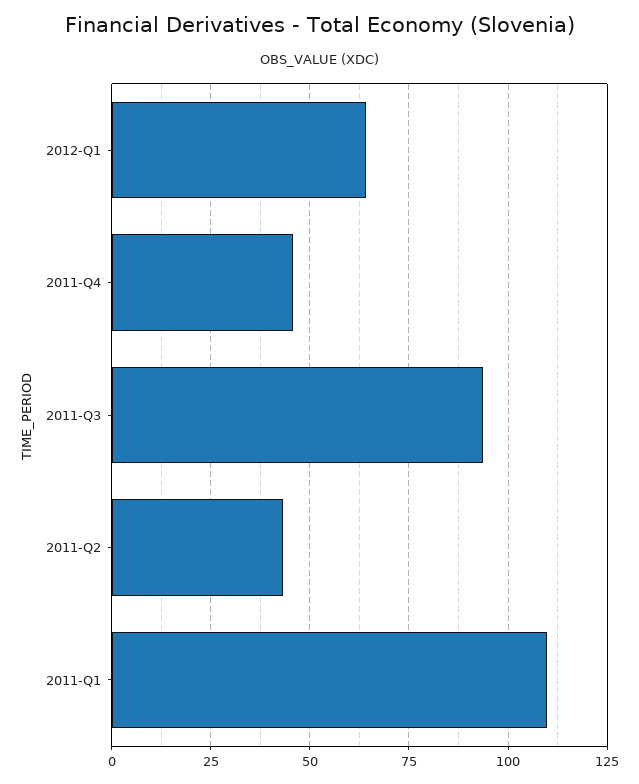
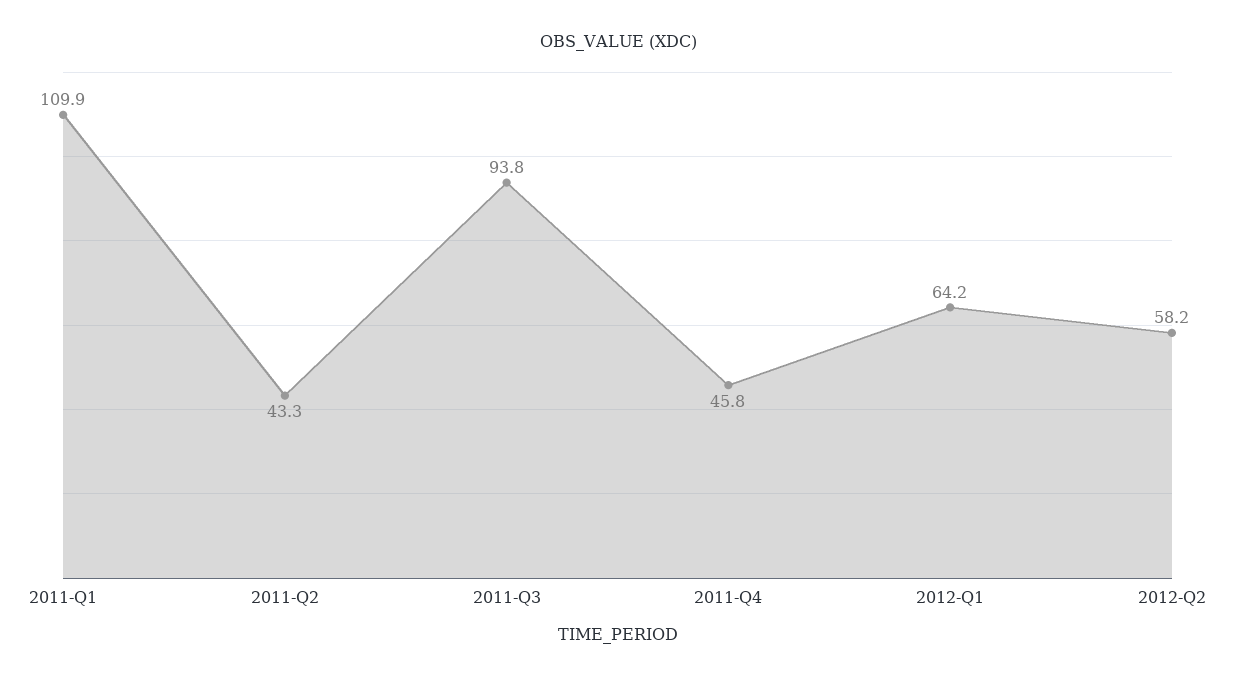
2012-Q2: none -> 58.2

